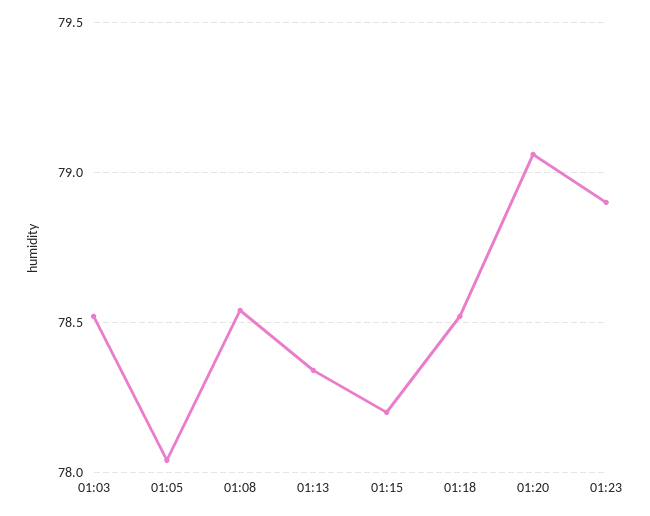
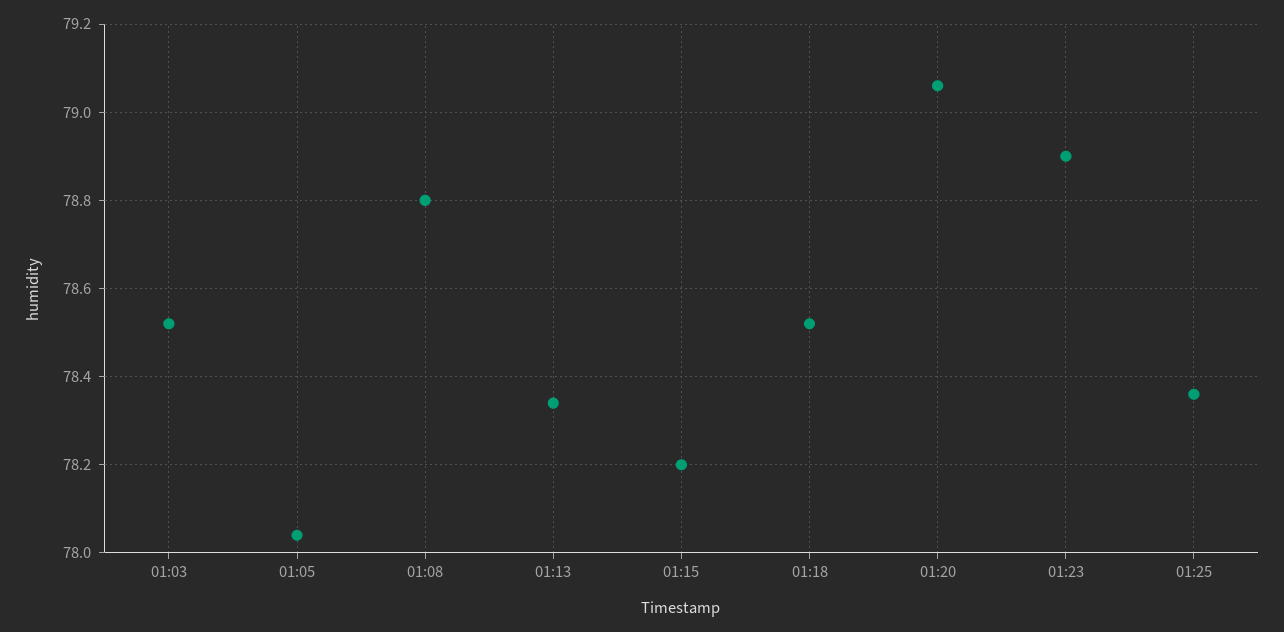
01:08: 78.55 -> 78.8
01:25: none -> 78.35

